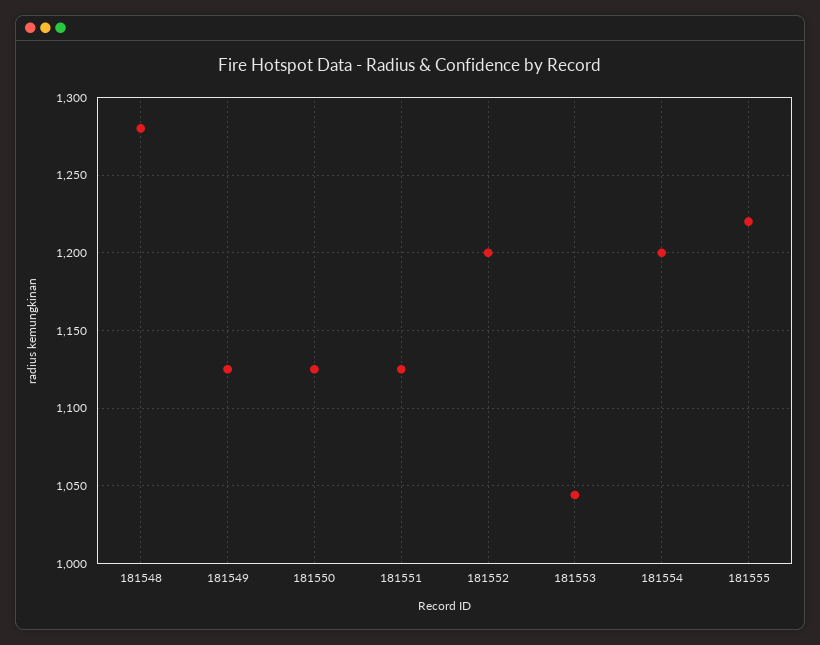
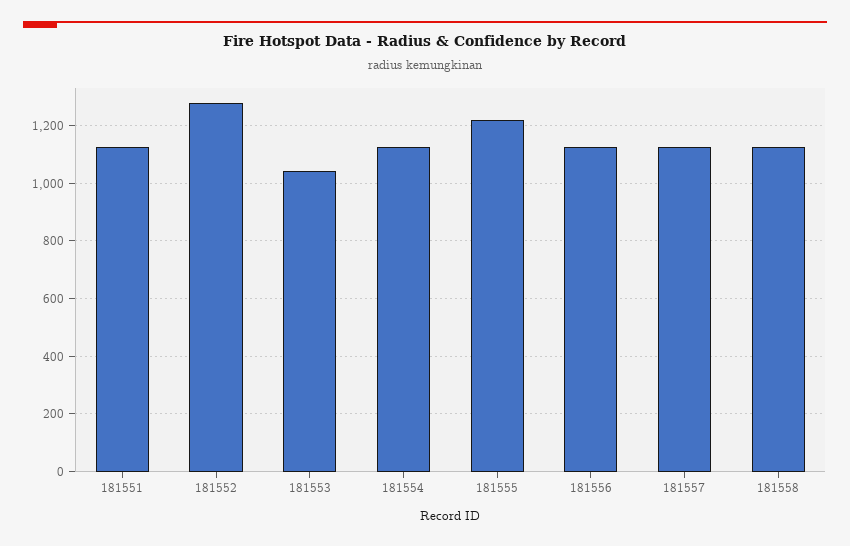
181548: 1280 -> none
181549: 1125 -> none
181550: 1125 -> none
181552: 1200 -> 1275
181554: 1200 -> 1125
181556: none -> 1125
181557: none -> 1125
181558: none -> 1125

